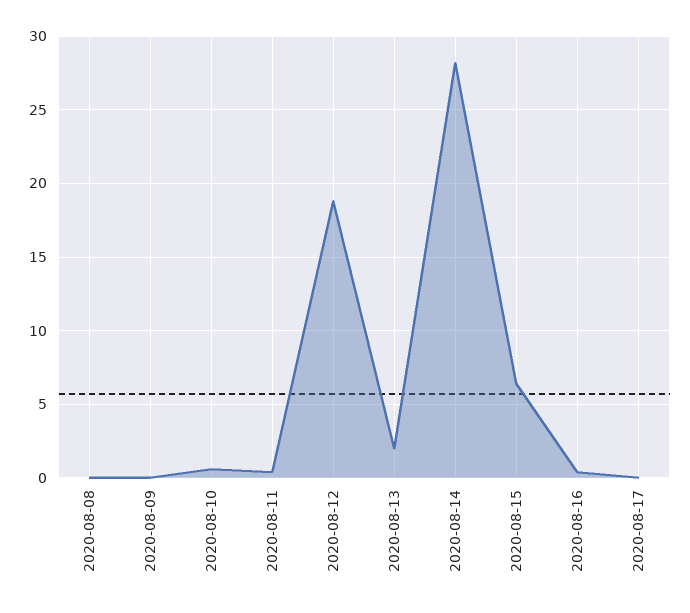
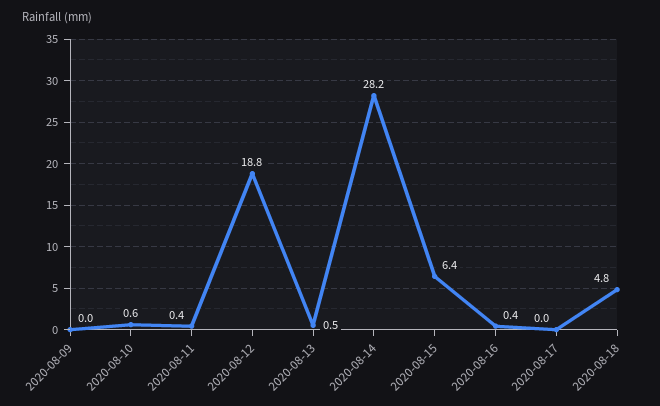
2020-08-08: 0 -> none
2020-08-13: 2 -> 0.5
2020-08-18: none -> 4.8

